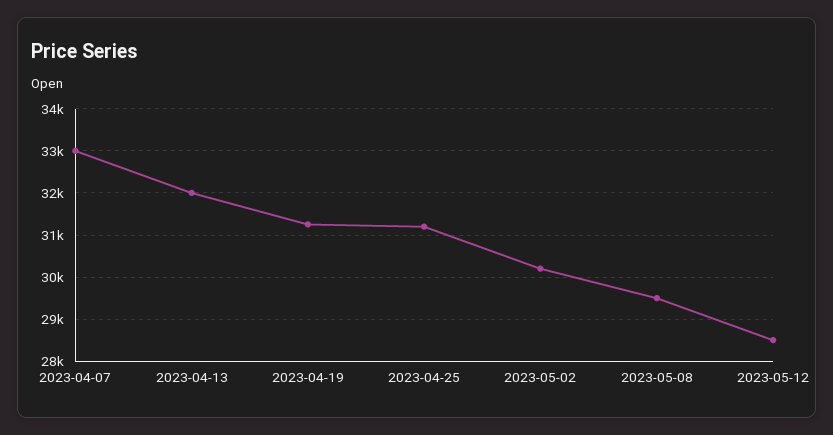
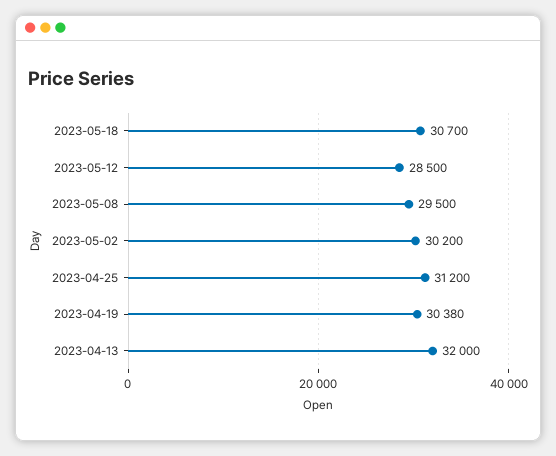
2023-04-07: 33000 -> none
2023-04-19: 31200 -> 30380
2023-05-18: none -> 30700

